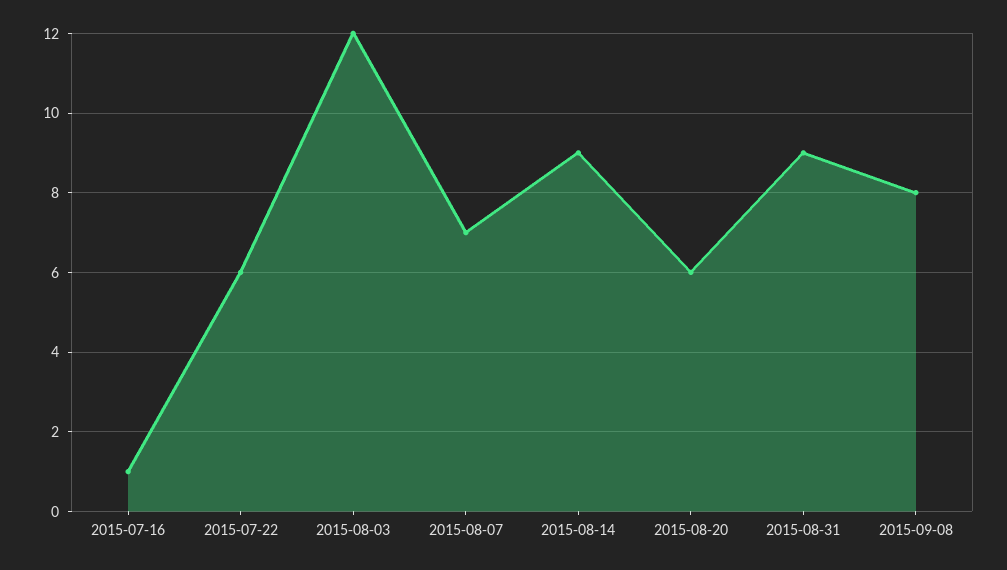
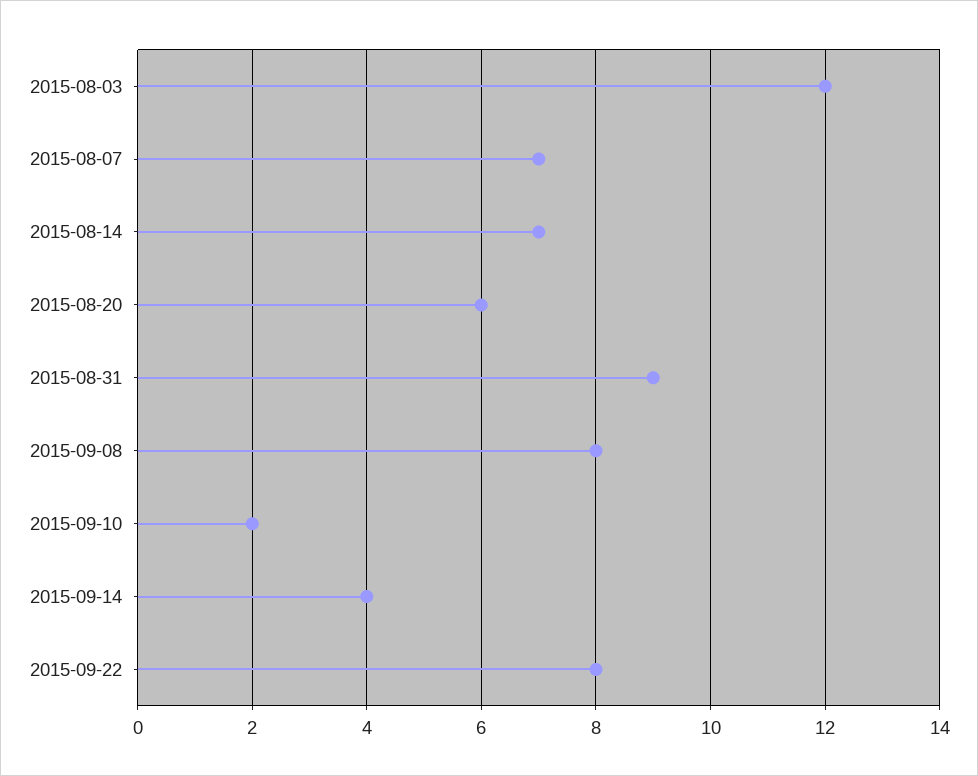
2015-07-16: 1 -> none
2015-07-22: 6 -> none
2015-08-14: 9 -> 7
2015-09-10: none -> 2
2015-09-14: none -> 4
2015-09-22: none -> 8

